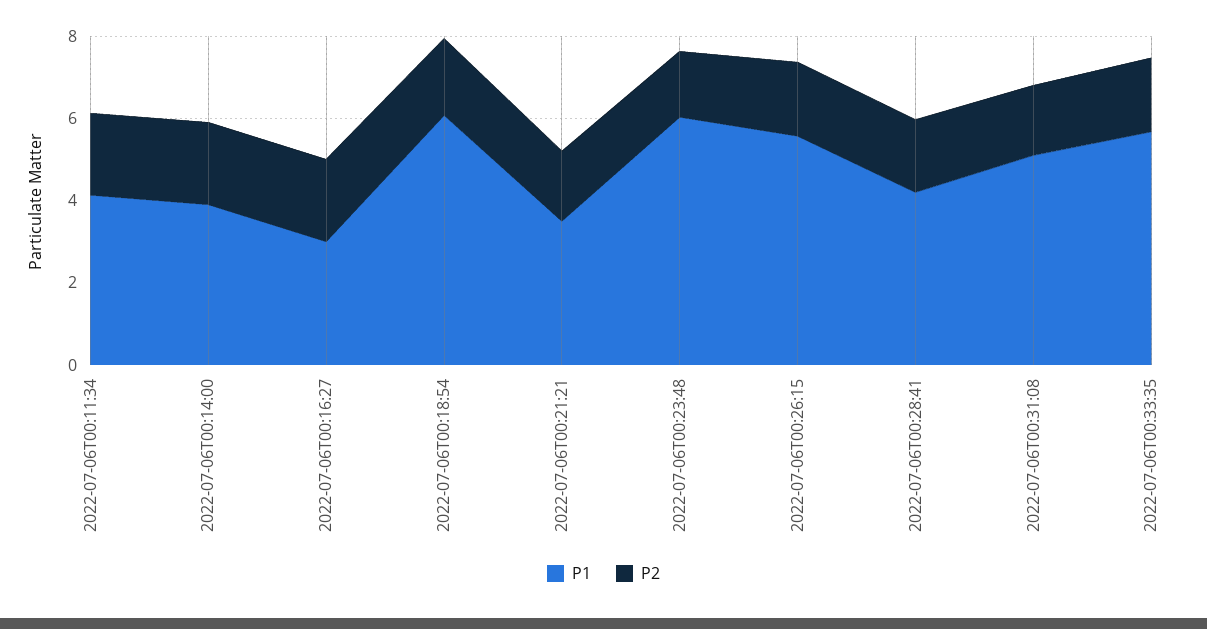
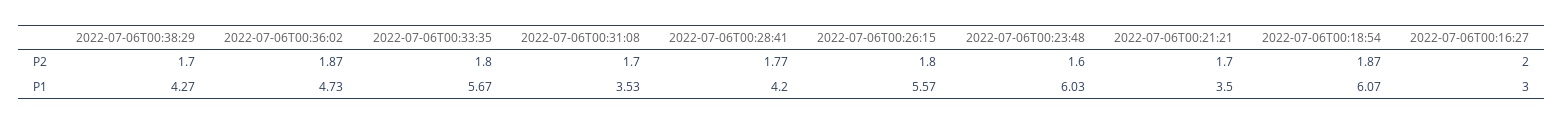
P1, 2022-07-06T00:11:34: 4 -> none
P2, 2022-07-06T00:11:34: 2 -> none
P1, 2022-07-06T00:14:00: 4 -> none
P2, 2022-07-06T00:14:00: 2 -> none
P1, 2022-07-06T00:31:08: 5 -> 3.53
P2, 2022-07-06T00:38:29: none -> 1.7
P2, 2022-07-06T00:36:02: none -> 1.87
P1, 2022-07-06T00:38:29: none -> 4.27
P1, 2022-07-06T00:36:02: none -> 4.73

